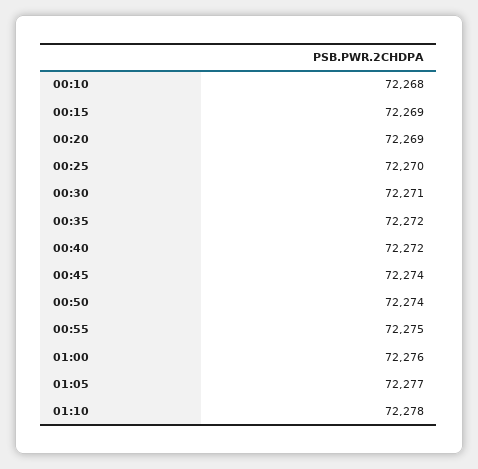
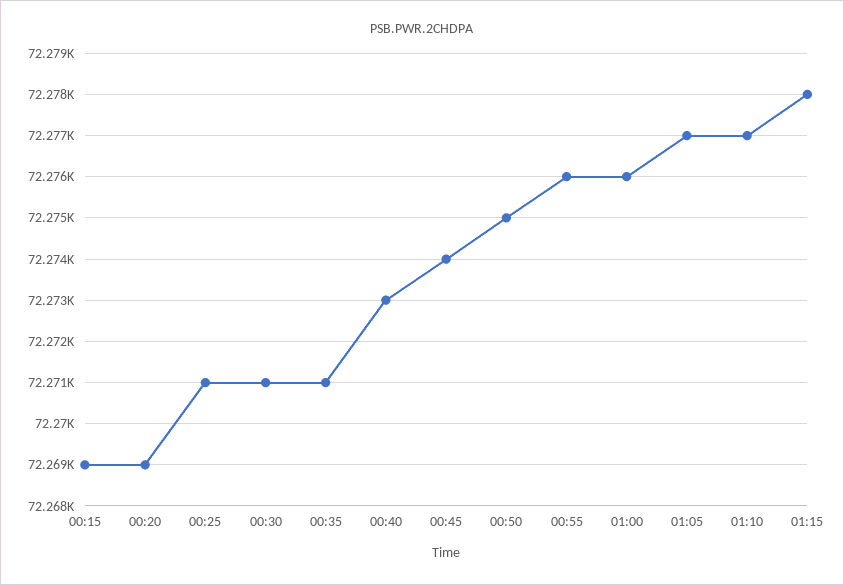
00:10: 72268 -> none
00:25: 72270 -> 72271
00:35: 72272 -> 72271
00:40: 72272 -> 72273
00:50: 72274 -> 72275
00:55: 72275 -> 72276
01:10: 72278 -> 72277
01:15: none -> 72278

